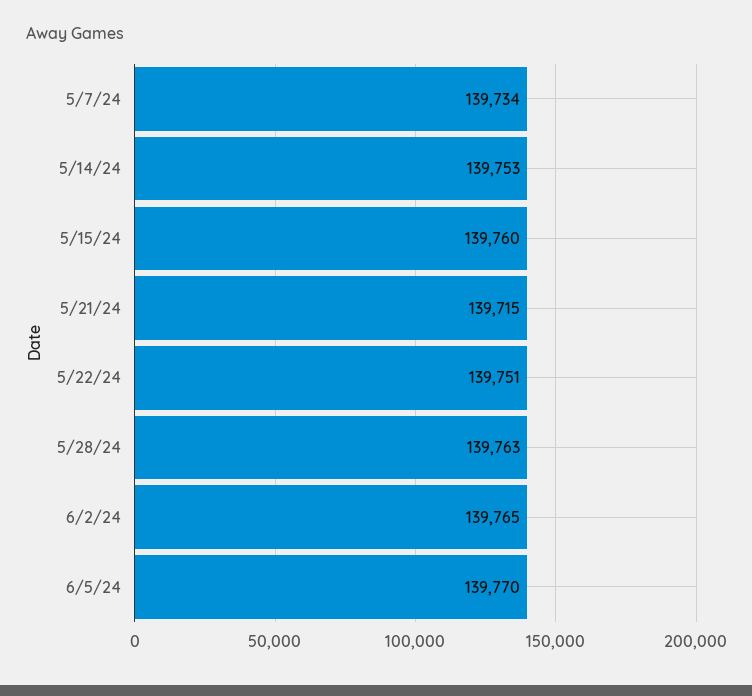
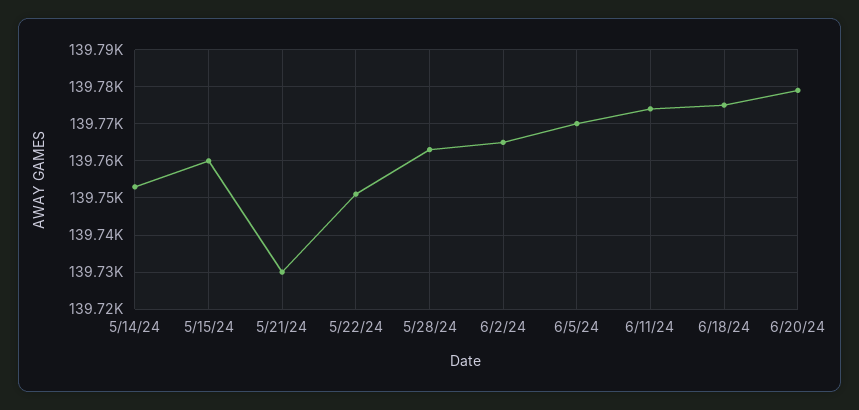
5/7/24: 139734 -> none
5/21/24: 139715 -> 139730
6/11/24: none -> 139775
6/18/24: none -> 139775
6/20/24: none -> 139780

